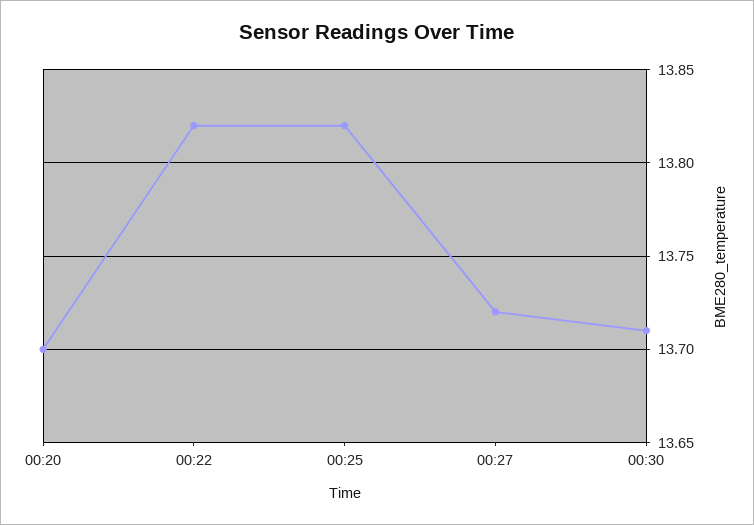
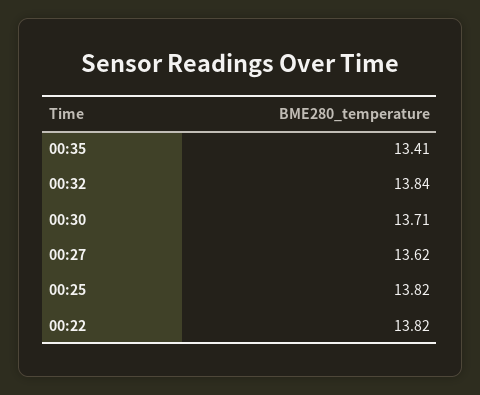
00:20: 13.7 -> none
00:27: 13.72 -> 13.62
00:35: none -> 13.41
00:32: none -> 13.84

